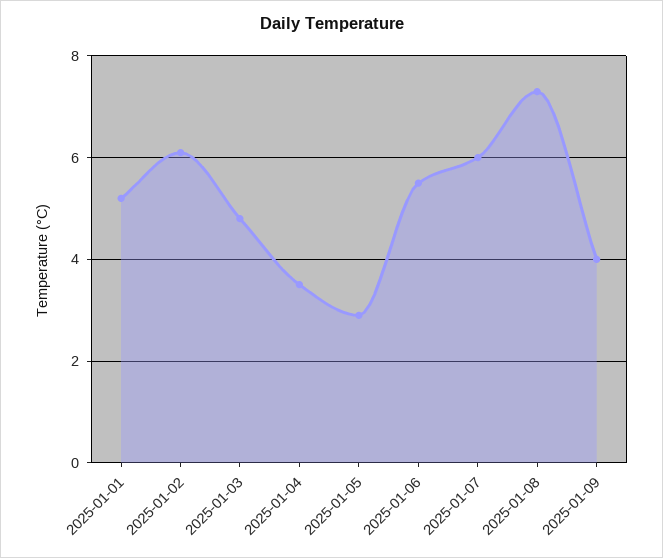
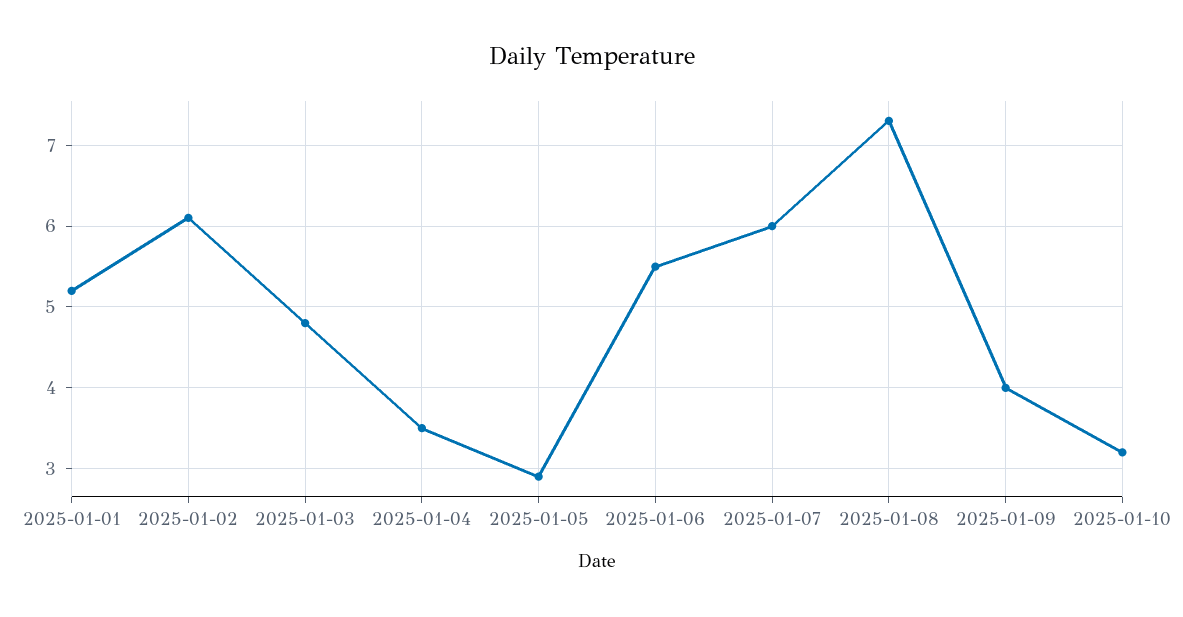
2025-01-10: none -> 3.2

